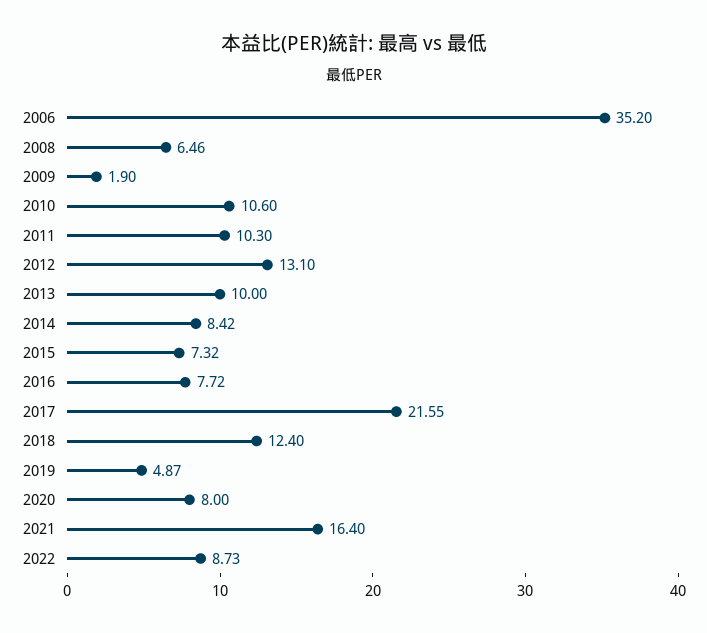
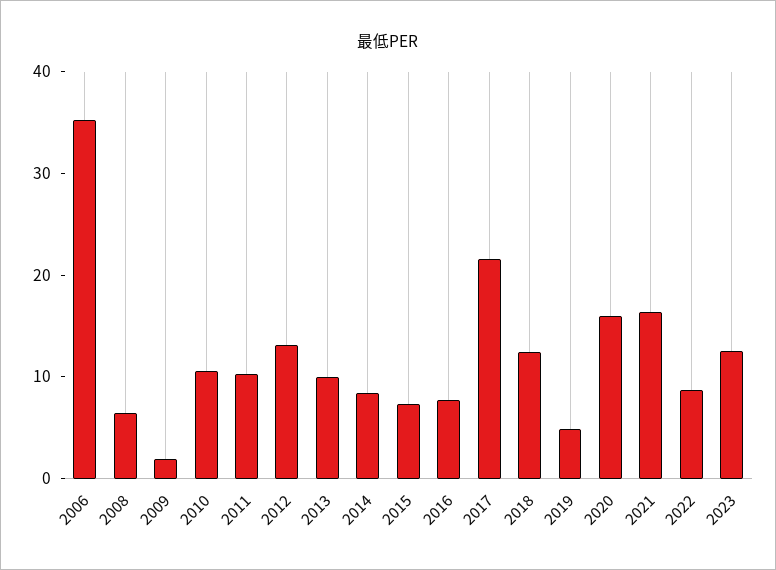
2020: 8 -> 16
2023: none -> 12

